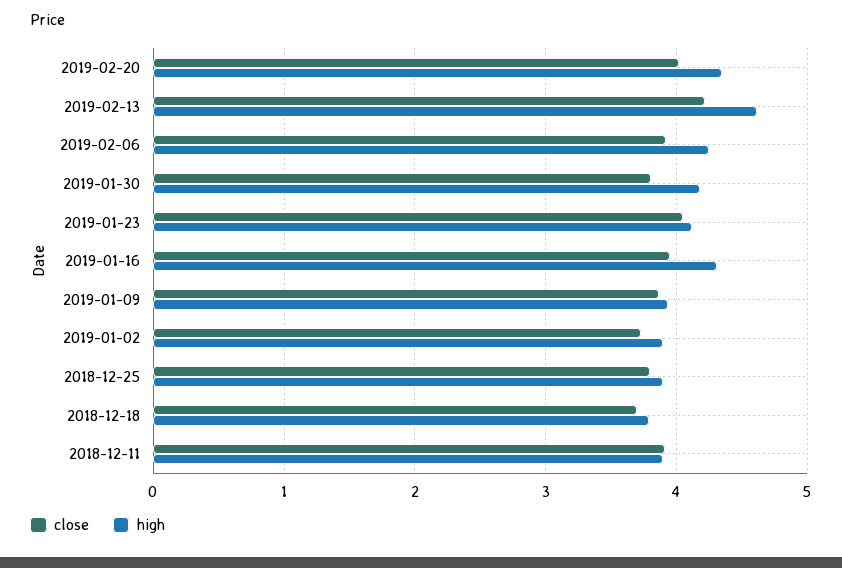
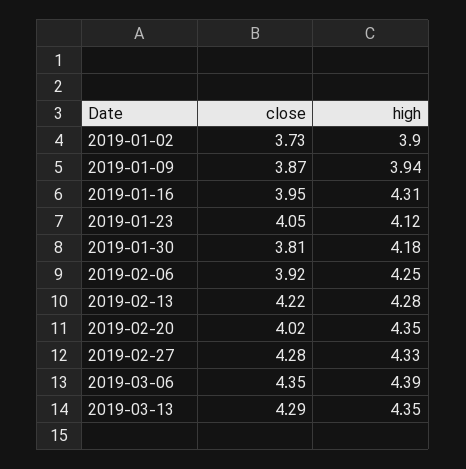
high, 2019-02-13: 4.6 -> 4.28
close, 2018-12-25: 3.8 -> none
high, 2018-12-25: 3.9 -> none
close, 2018-12-18: 3.7 -> none
high, 2018-12-18: 3.8 -> none
close, 2018-12-11: 3.9 -> none
high, 2018-12-11: 3.9 -> none
close, 2019-02-27: none -> 4.28
high, 2019-02-27: none -> 4.33
close, 2019-03-06: none -> 4.35
high, 2019-03-06: none -> 4.39
close, 2019-03-13: none -> 4.29
high, 2019-03-13: none -> 4.35

